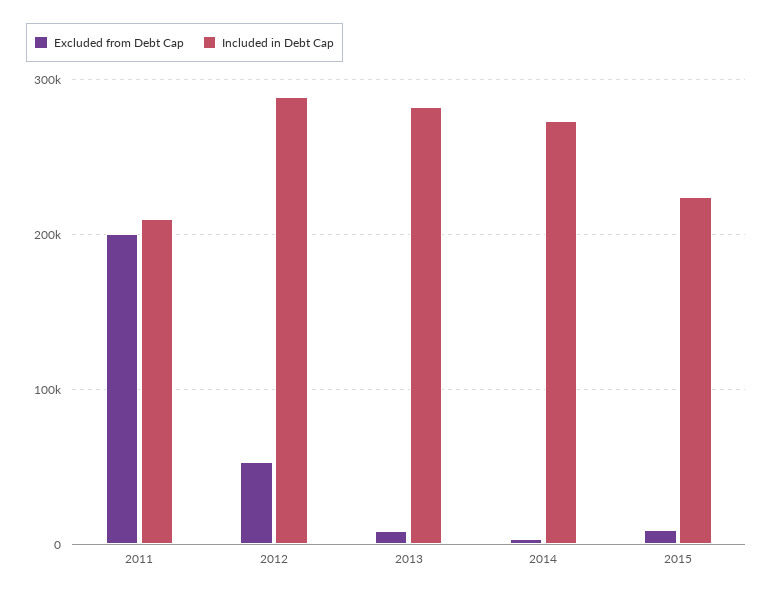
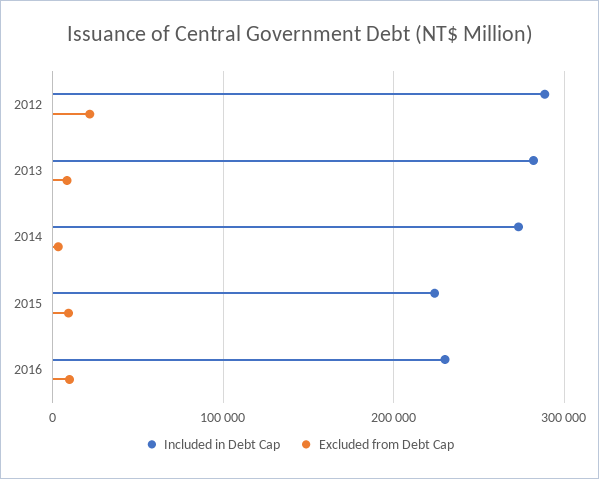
Excluded from Debt Cap, 2011: 200000 -> none
Included in Debt Cap, 2011: 210000 -> none
Excluded from Debt Cap, 2012: 50000 -> 20000
Included in Debt Cap, 2016: none -> 230000
Excluded from Debt Cap, 2016: none -> 10000

